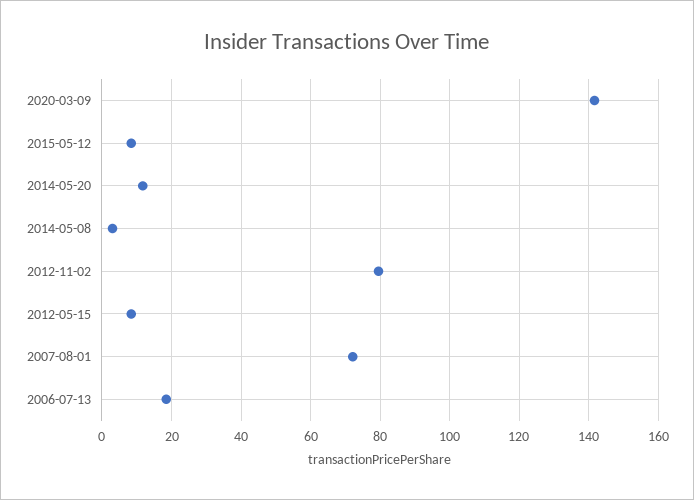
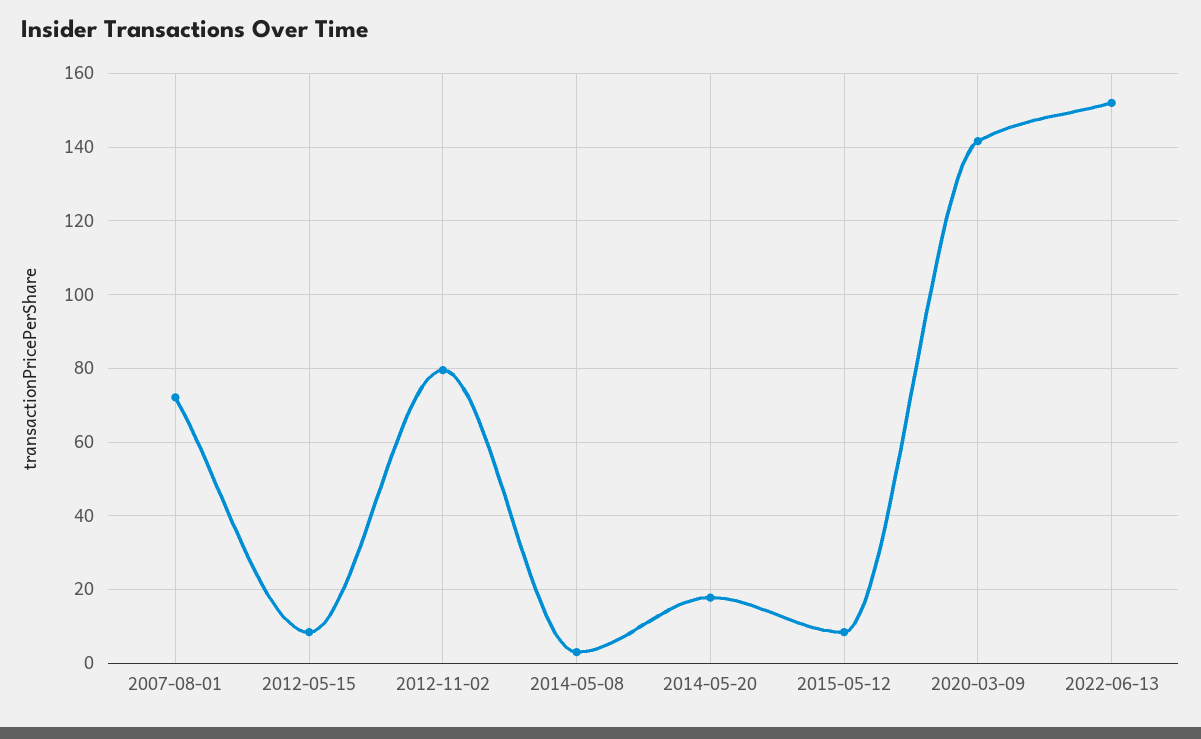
2014-05-20: 12 -> 18
2006-07-13: 18 -> none
2022-06-13: none -> 152

